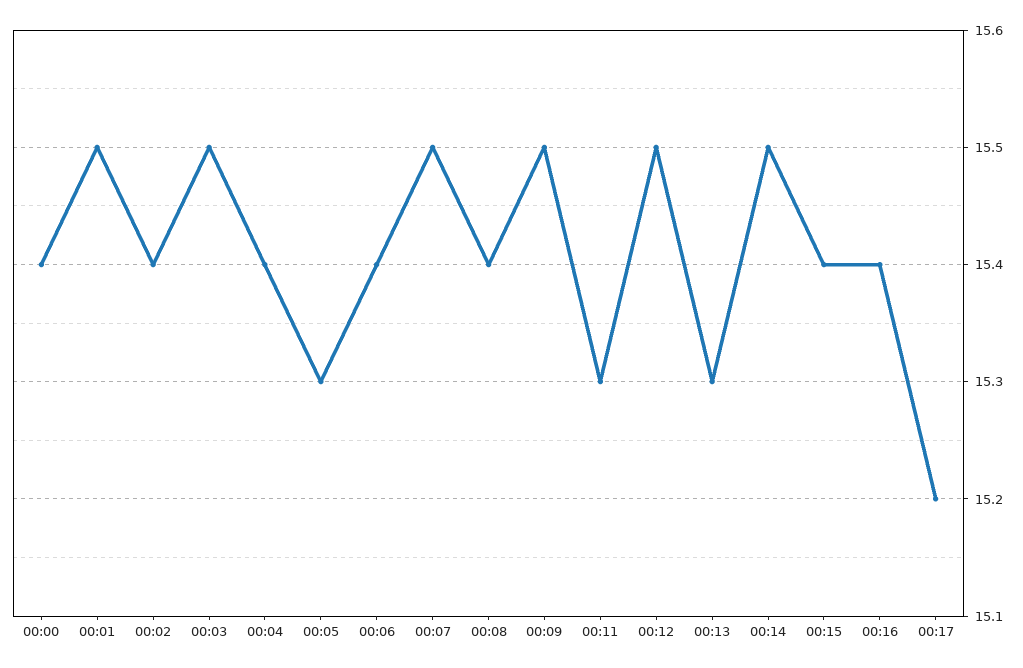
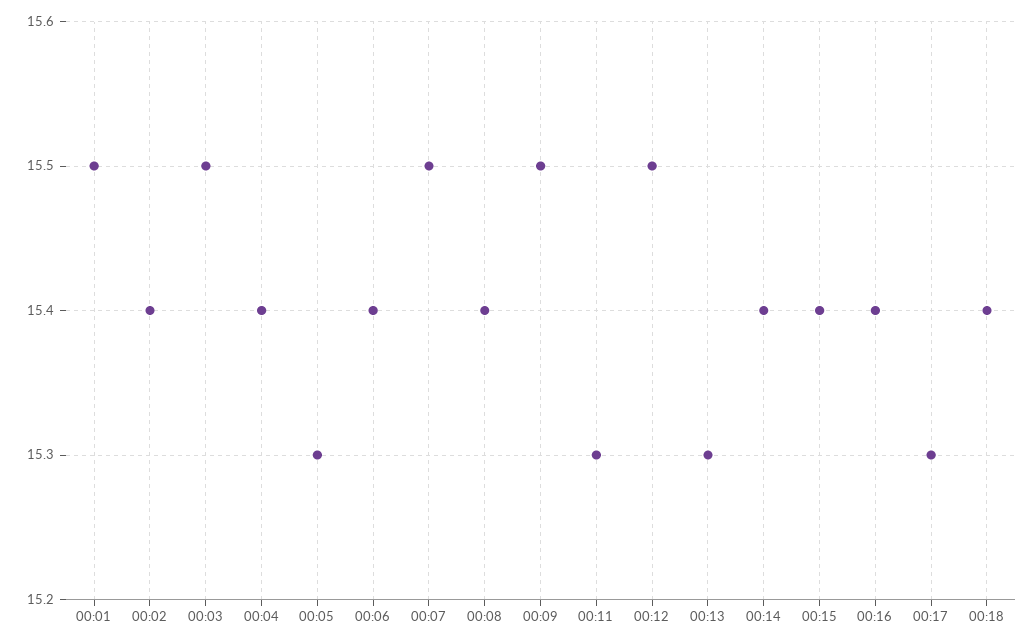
00:00: 15.4 -> none
00:14: 15.5 -> 15.4
00:17: 15.2 -> 15.3
00:18: none -> 15.4

